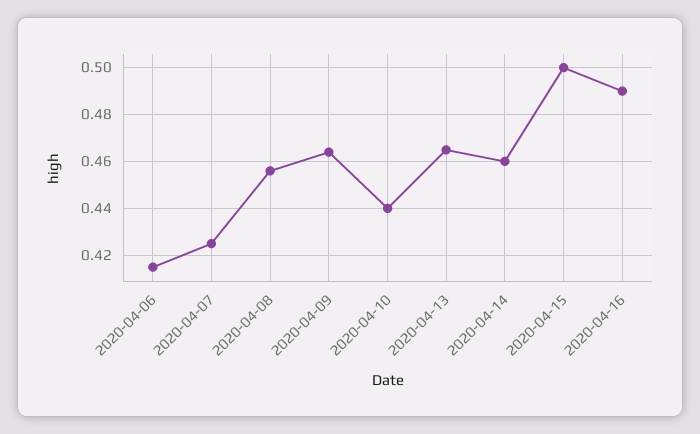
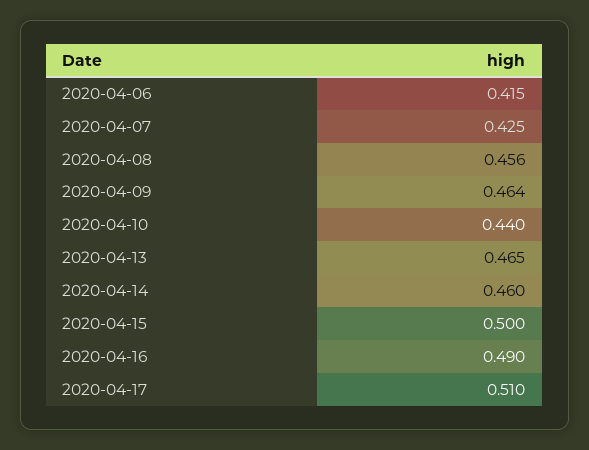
2020-04-17: none -> 0.51

